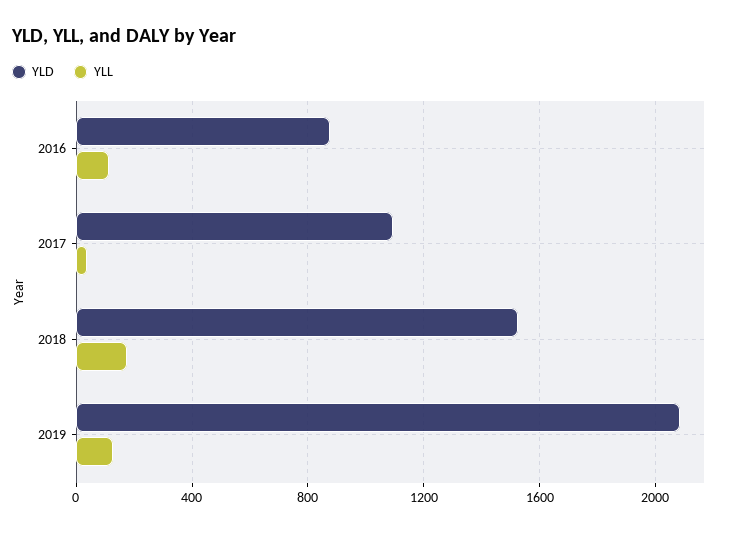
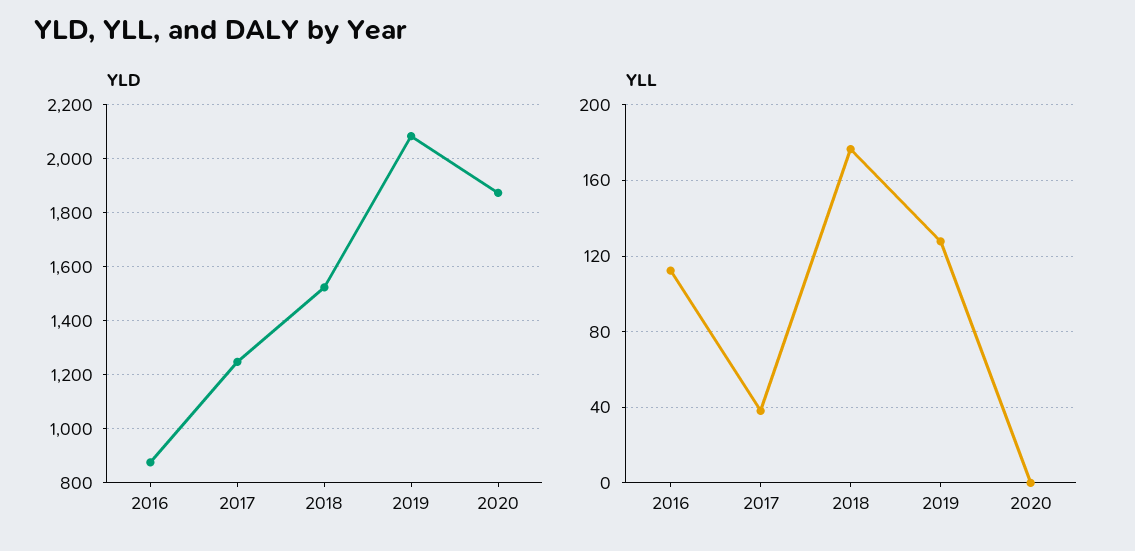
YLD, 2017: 1100 -> 1250
YLD, 2020: none -> 1875
YLL, 2020: none -> 0

